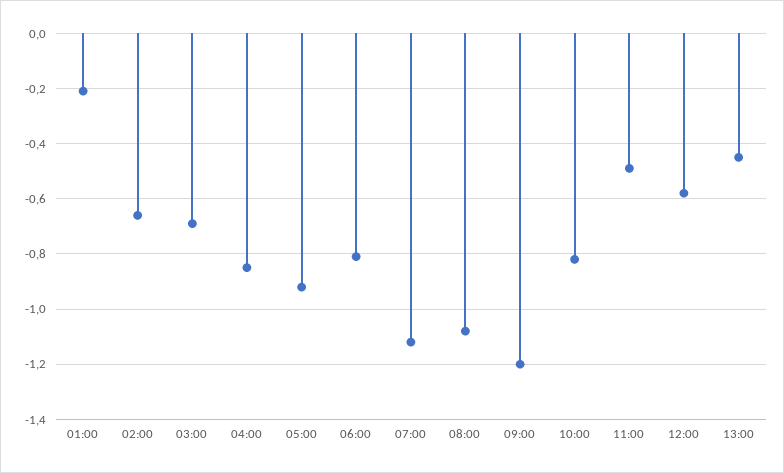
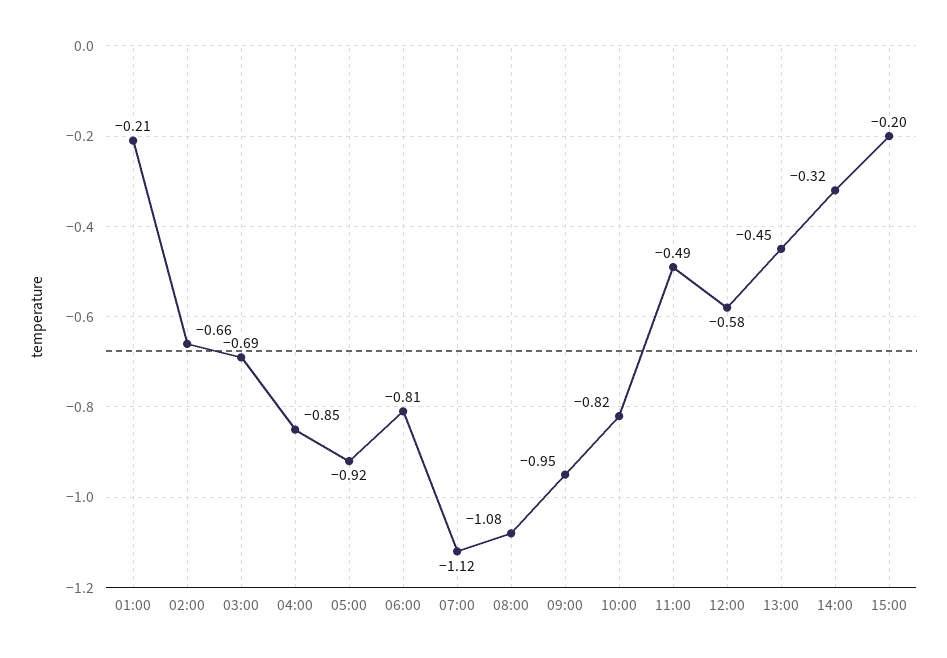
09:00: -1.2 -> -0.95
14:00: none -> -0.32
15:00: none -> -0.2

